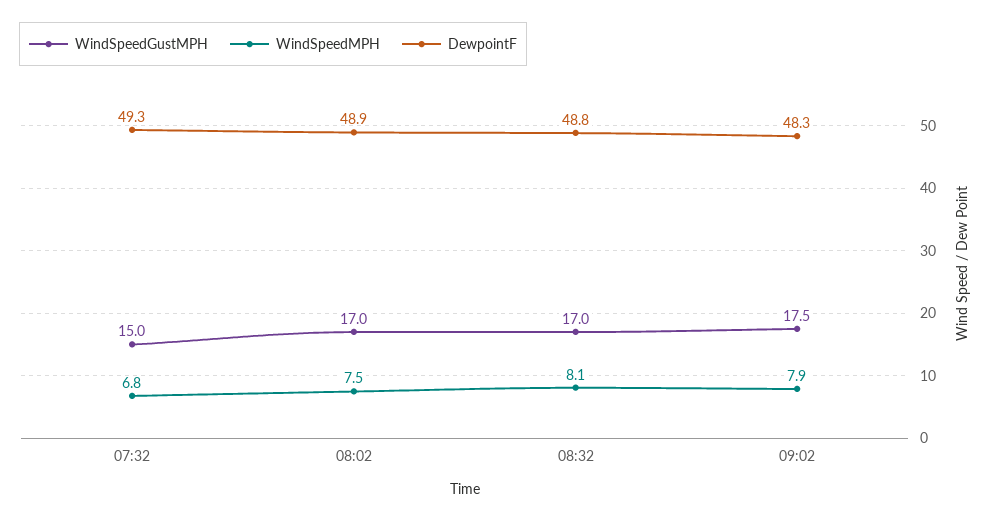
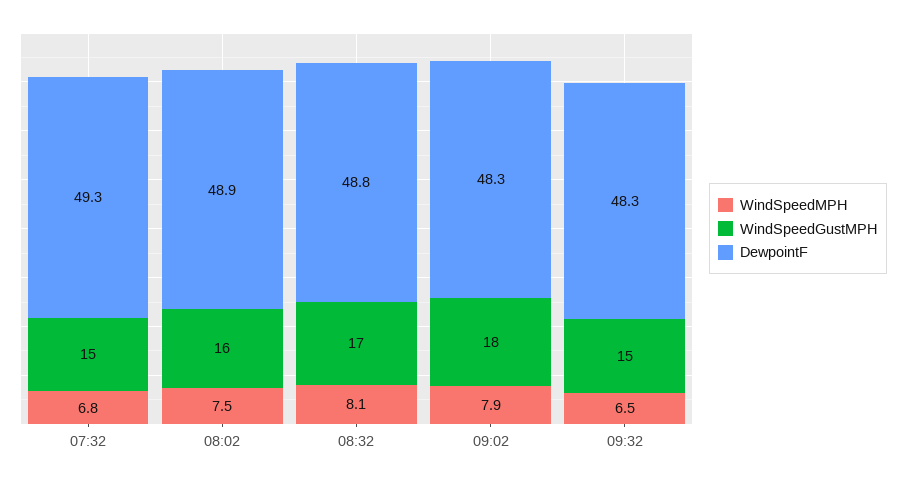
WindSpeedGustMPH, 08:02: 17 -> 16
WindSpeedGustMPH, 09:02: 17.5 -> 18
WindSpeedMPH, 09:32: none -> 6.5
WindSpeedGustMPH, 09:32: none -> 15
DewpointF, 09:32: none -> 48.3

